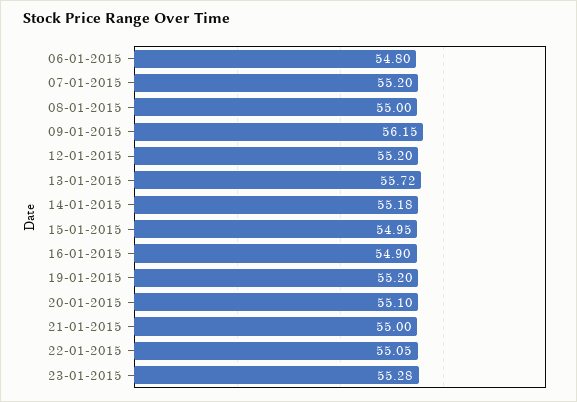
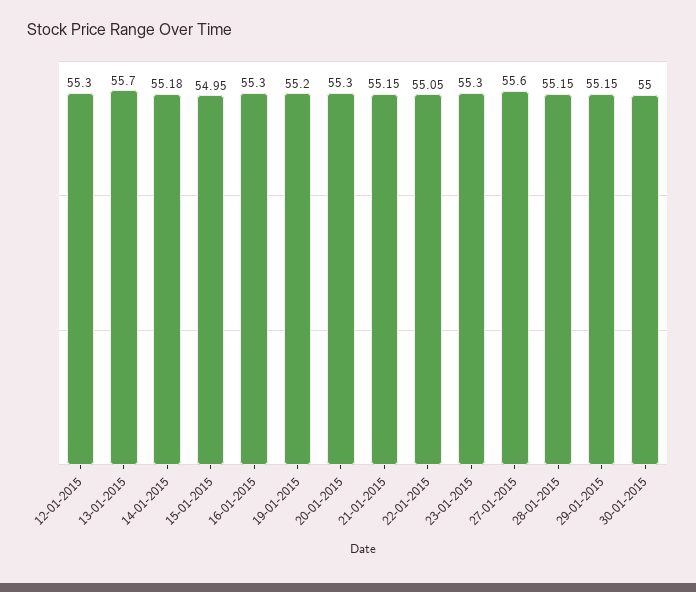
06-01-2015: 54.8 -> none
07-01-2015: 55.2 -> none
08-01-2015: 55 -> none
09-01-2015: 56.15 -> none
12-01-2015: 55.2 -> 55.3
13-01-2015: 55.72 -> 55.7
16-01-2015: 54.9 -> 55.3
20-01-2015: 55.1 -> 55.3
21-01-2015: 55 -> 55.15
23-01-2015: 55.28 -> 55.3
27-01-2015: none -> 55.6
28-01-2015: none -> 55.15
29-01-2015: none -> 55.15
30-01-2015: none -> 55

